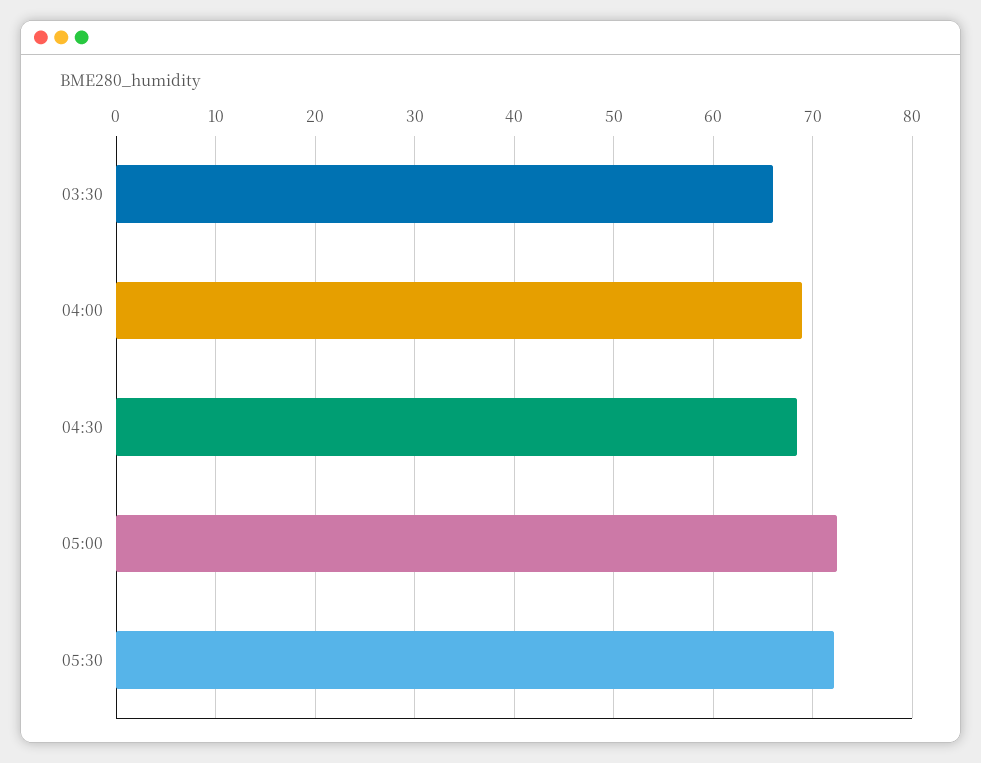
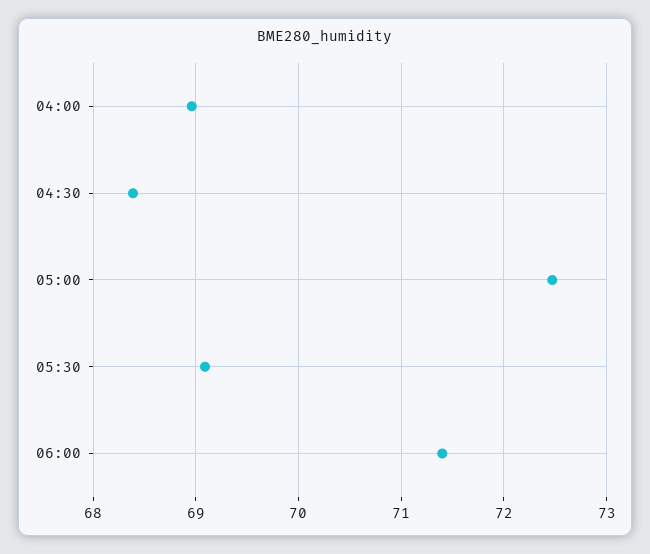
03:30: 66 -> none
05:30: 72 -> 69.1
06:00: none -> 71.4

